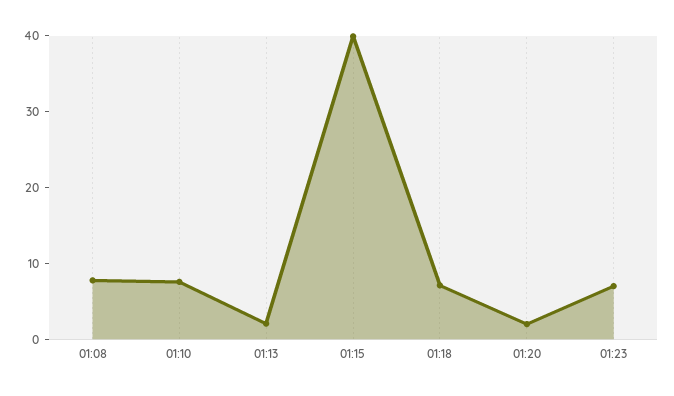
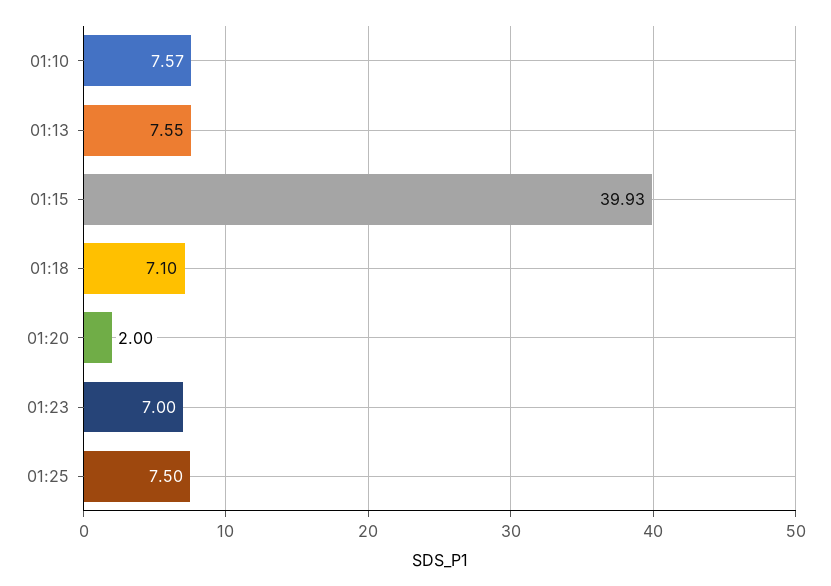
01:08: 8 -> none
01:13: 2 -> 7.55
01:25: none -> 7.5

